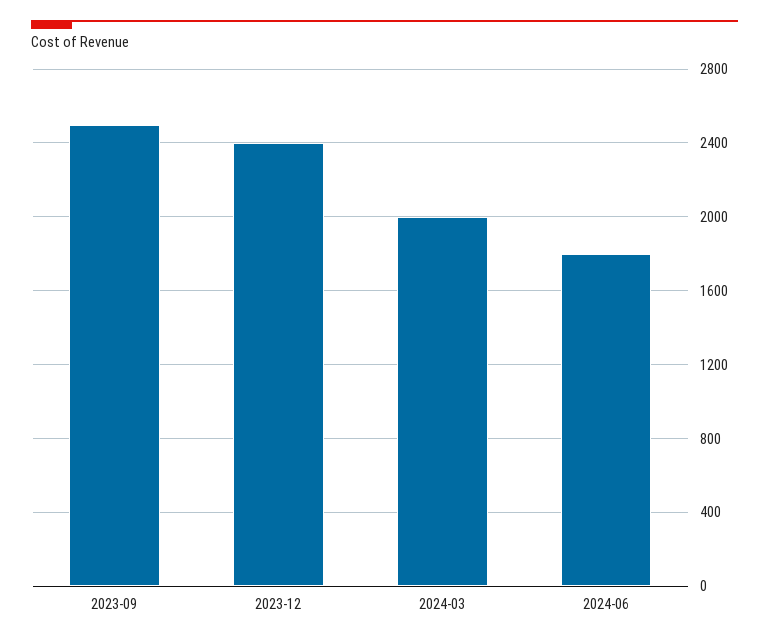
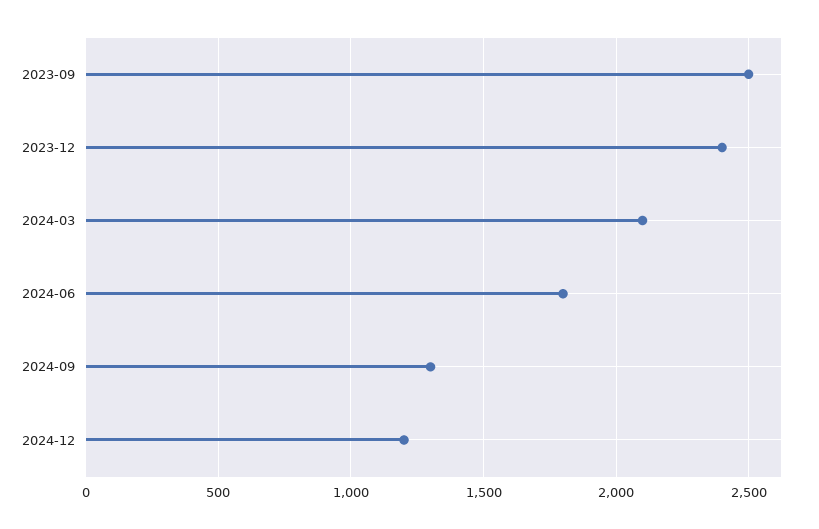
2024-03: 2000 -> 2100
2024-09: none -> 1300
2024-12: none -> 1200

